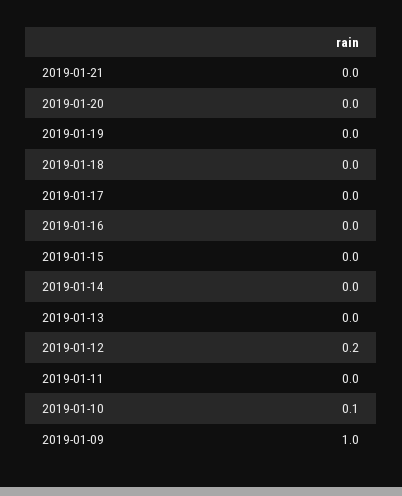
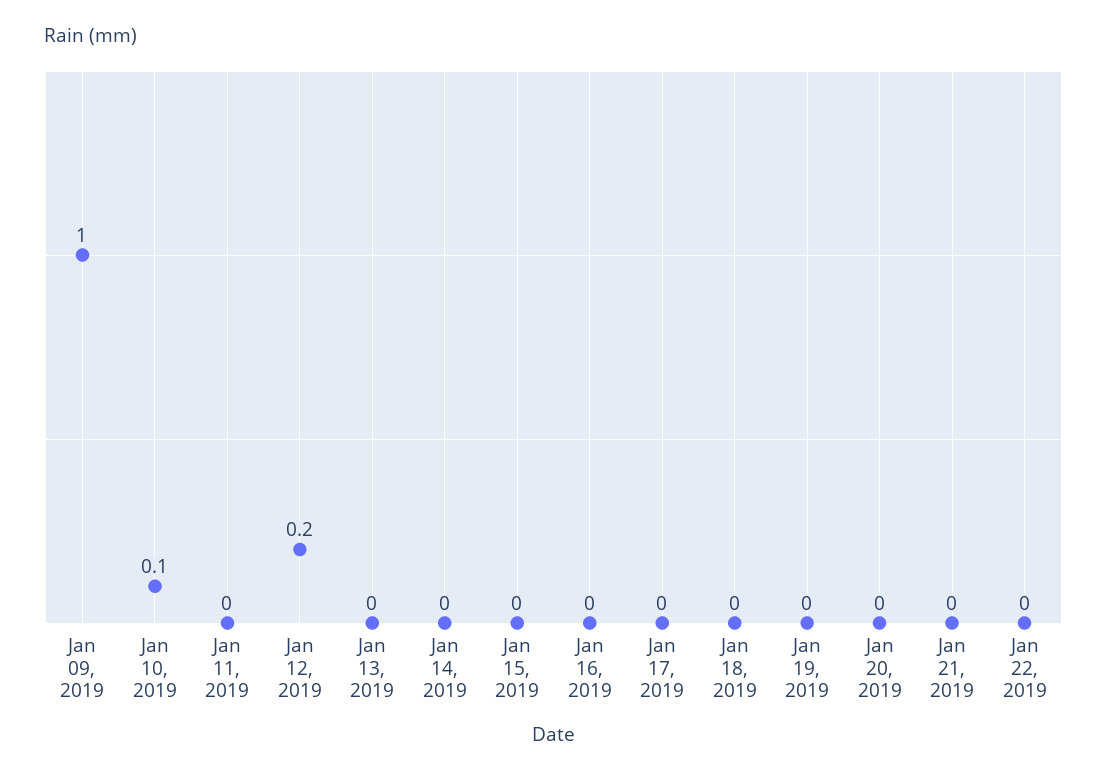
Jan 22, 2019: none -> 0

